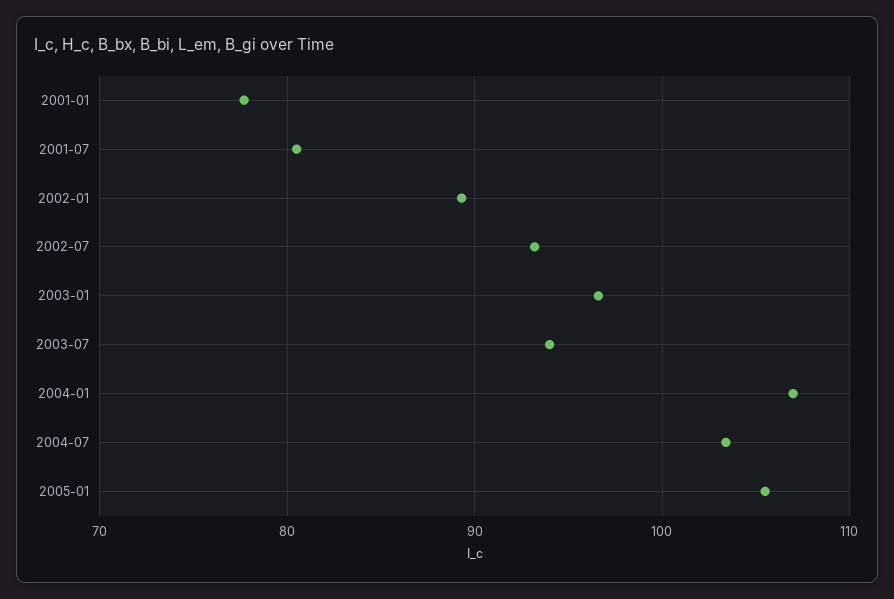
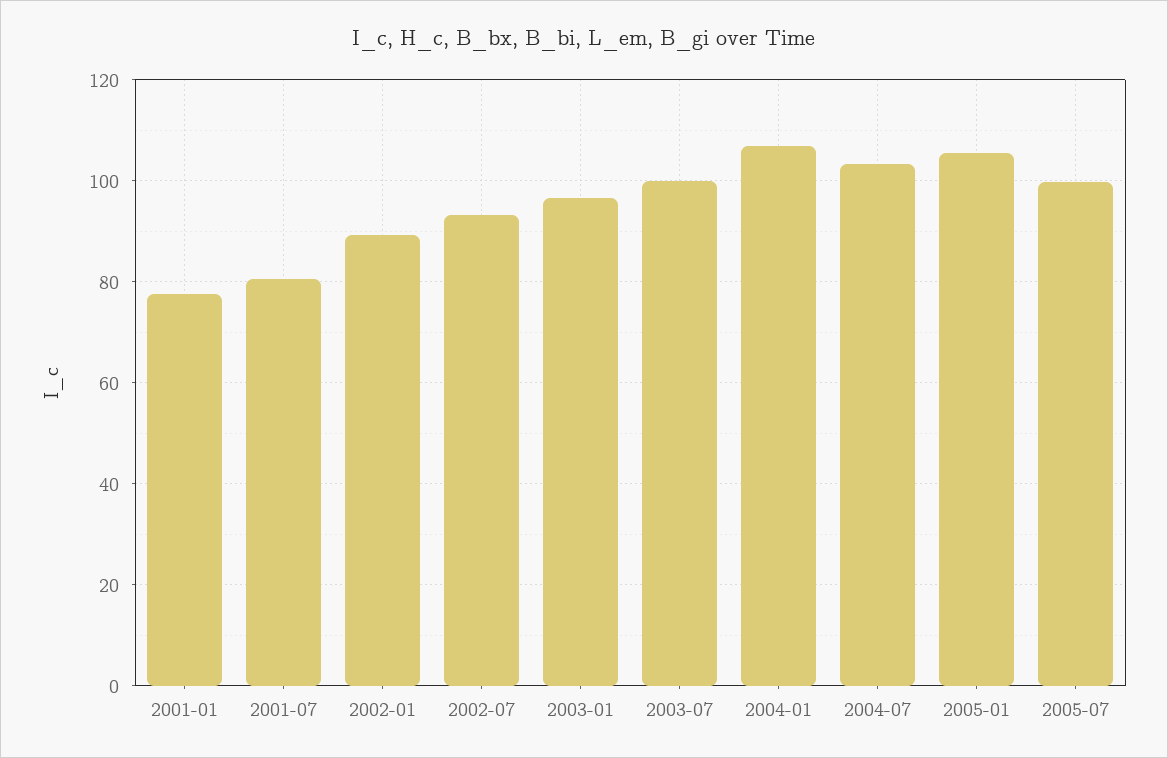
2003-07: 94 -> 100
2005-07: none -> 100

